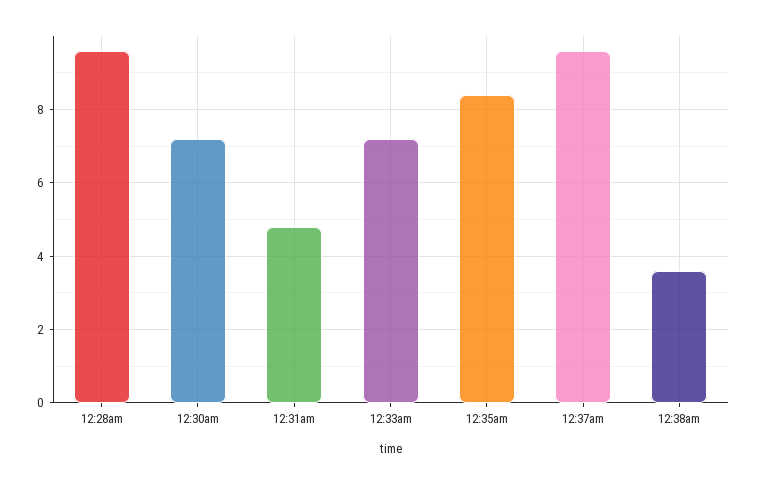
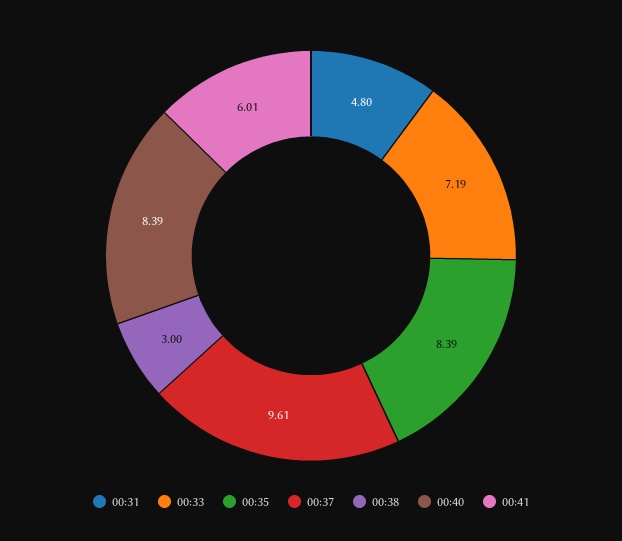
12:28am: 9.6 -> none
12:30am: 7.2 -> none
12:38am: 3.6 -> 3
00:40: none -> 8.39
00:41: none -> 6.01

